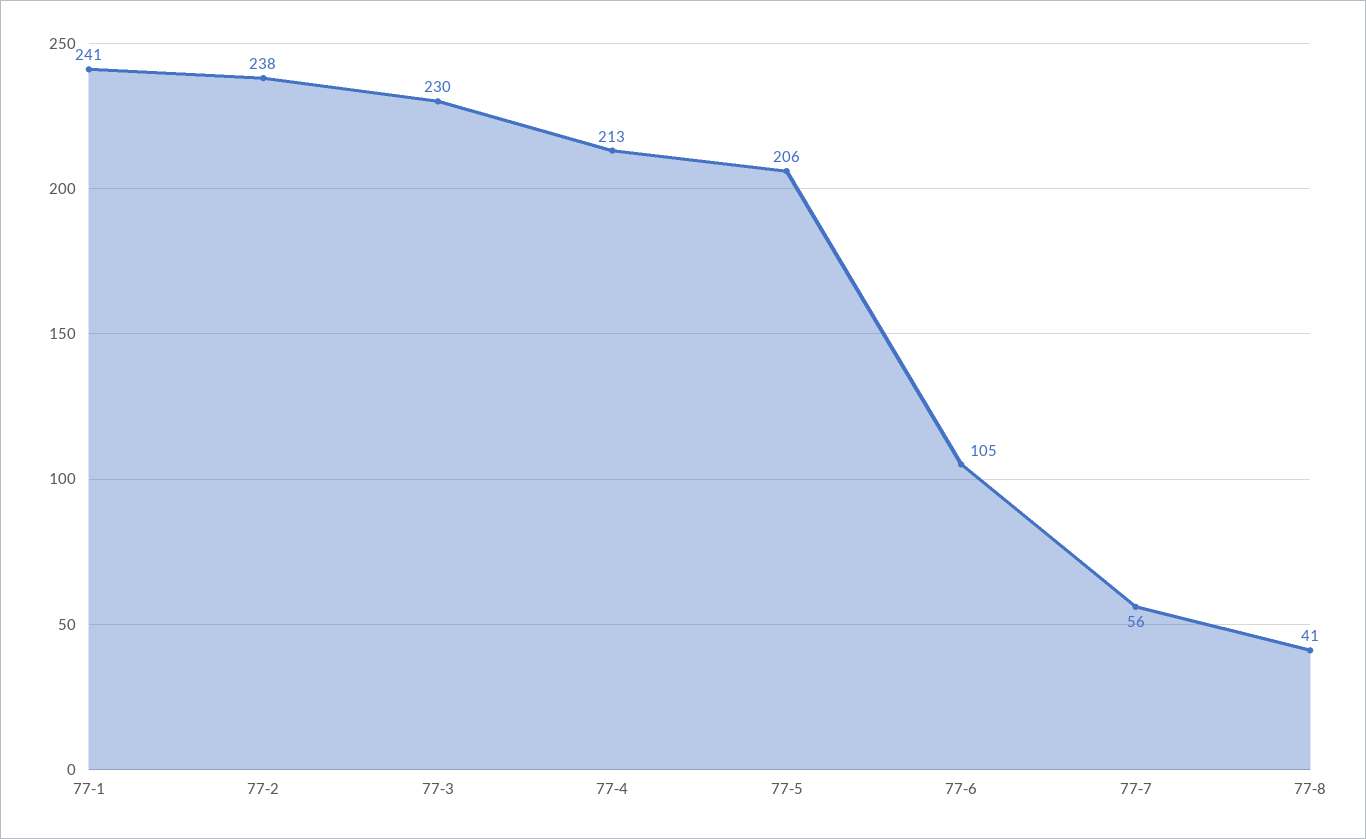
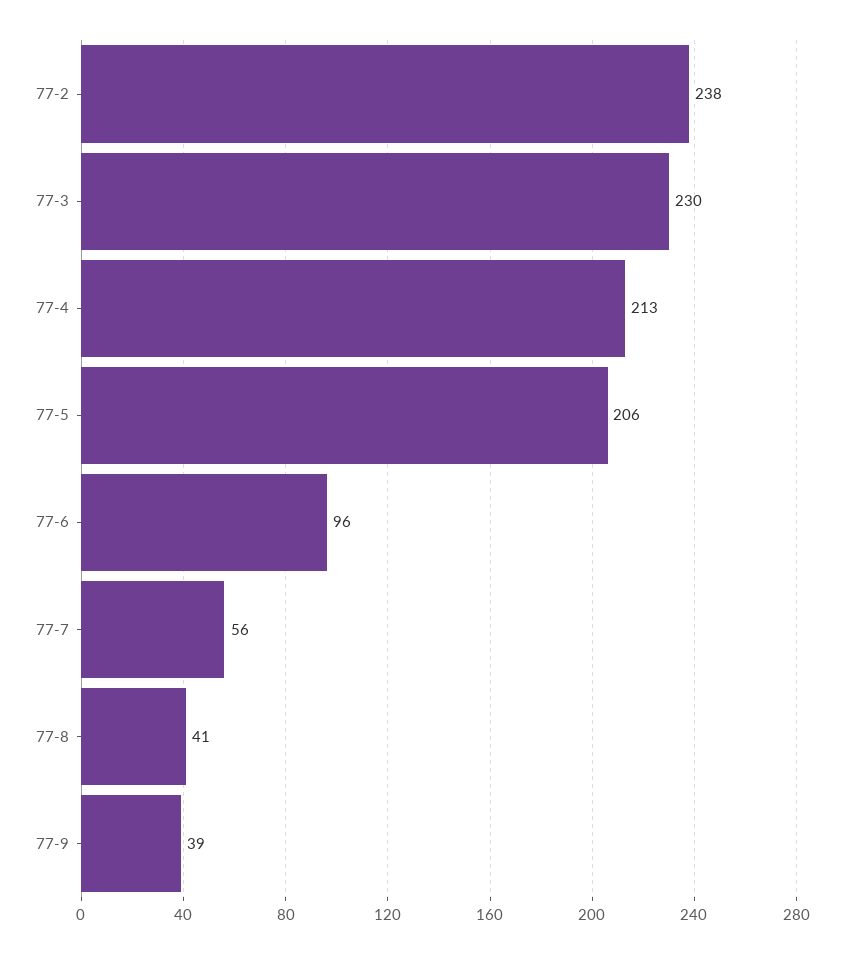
77-1: 241 -> none
77-6: 105 -> 96
77-9: none -> 39

